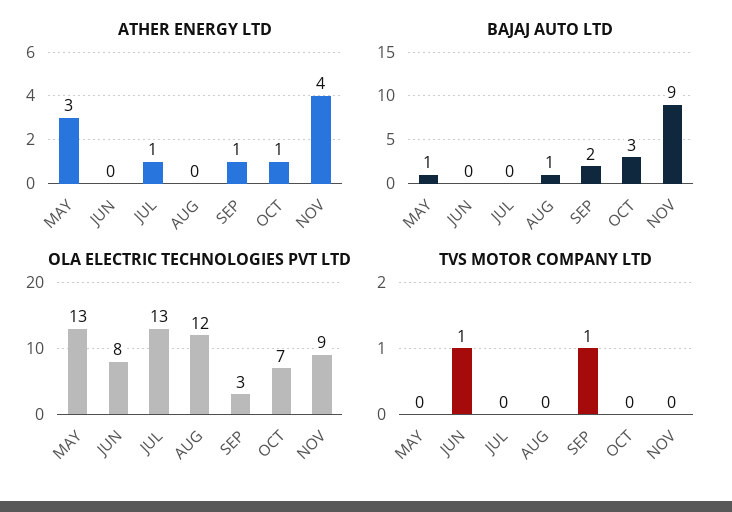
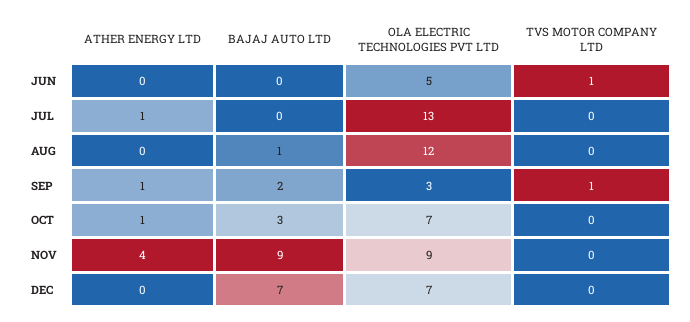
ATHER ENERGY LTD, MAY: 3 -> none
BAJAJ AUTO LTD, MAY: 1 -> none
OLA ELECTRIC TECHNOLOGIES PVT LTD, MAY: 13 -> none
OLA ELECTRIC TECHNOLOGIES PVT LTD, JUN: 8 -> 5
TVS MOTOR COMPANY LTD, MAY: 0 -> none
ATHER ENERGY LTD, DEC: none -> 0
BAJAJ AUTO LTD, DEC: none -> 7
OLA ELECTRIC TECHNOLOGIES PVT LTD, DEC: none -> 7
TVS MOTOR COMPANY LTD, DEC: none -> 0

